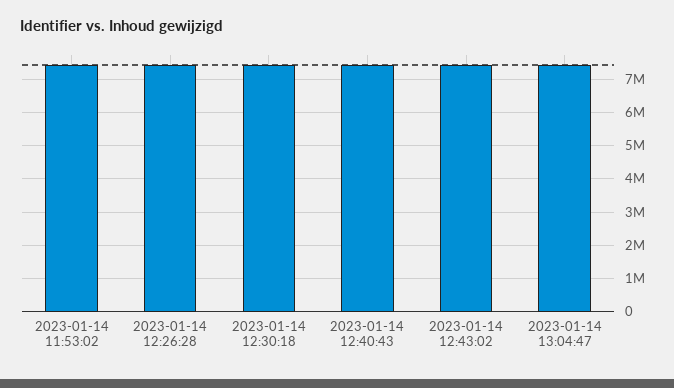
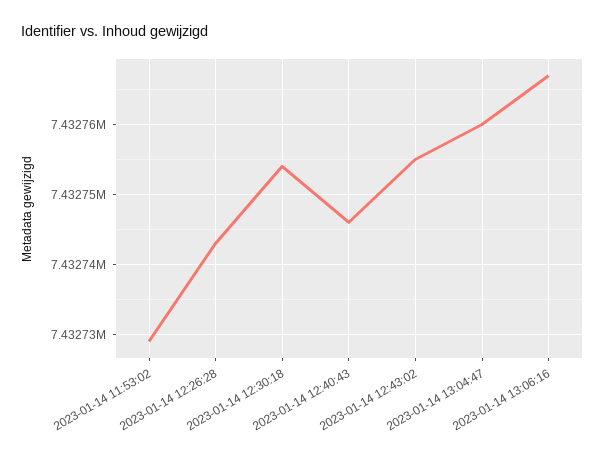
2023-01-14 13:06:16: none -> 7432767

